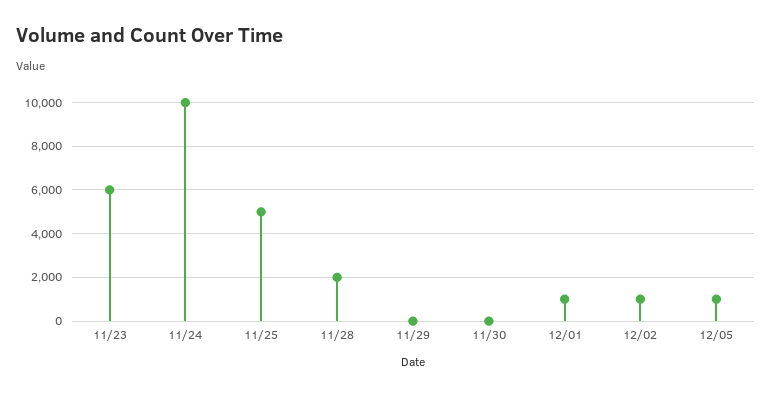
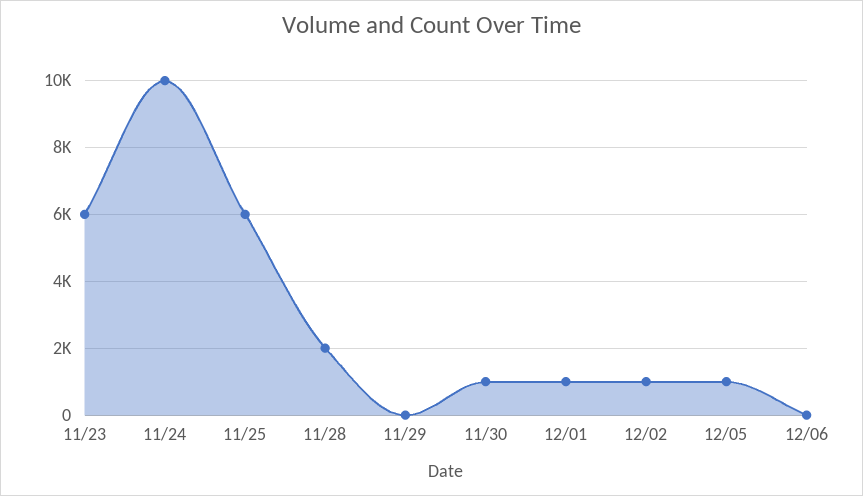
11/25: 5000 -> 6000
11/30: 0 -> 1000
12/06: none -> 0

